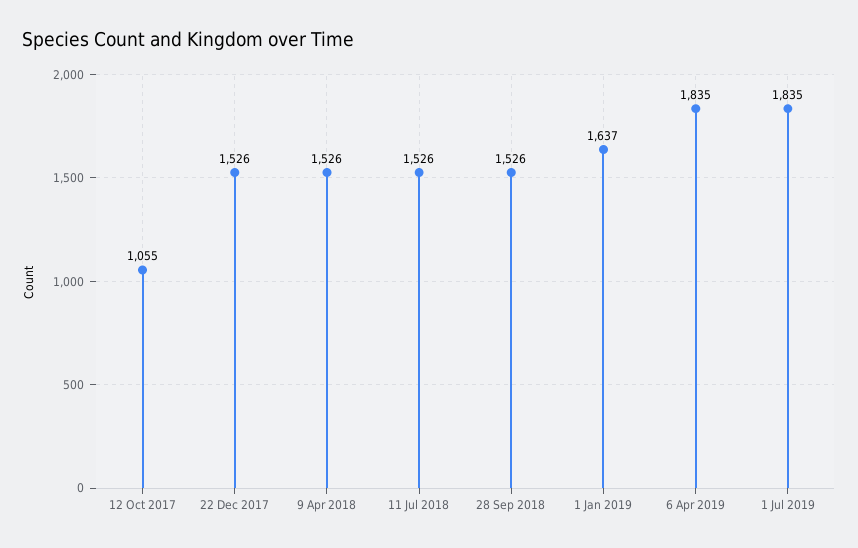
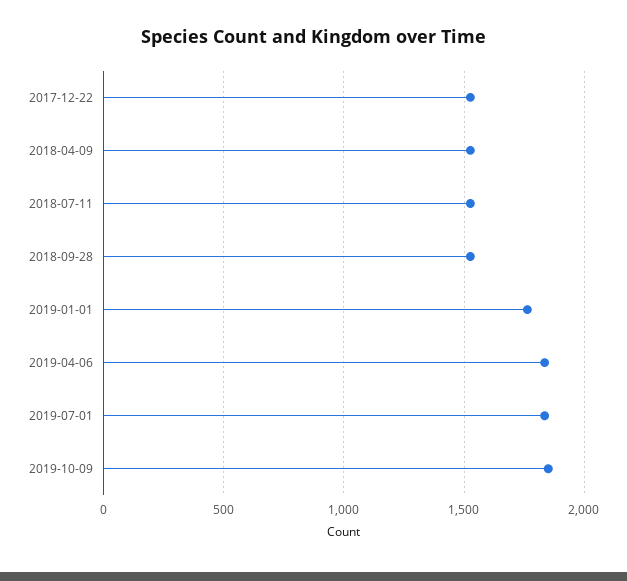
12 Oct 2017: 1055 -> none
1 Jan 2019: 1637 -> 1750
2019-10-09: none -> 1850

